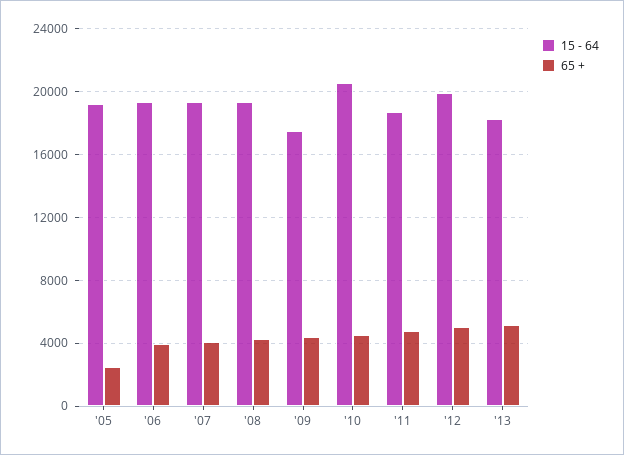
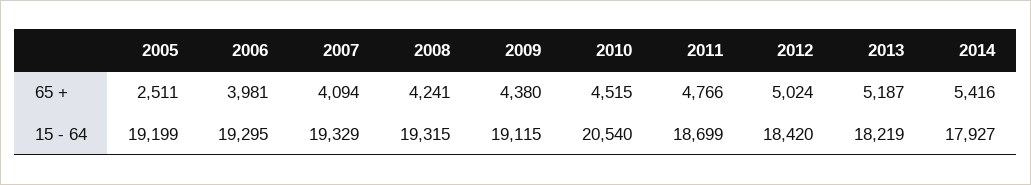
15 - 64, '09: 17500 -> 19115
15 - 64, '12: 20000 -> 18420
65 +, 2014: none -> 5416
15 - 64, 2014: none -> 17927

